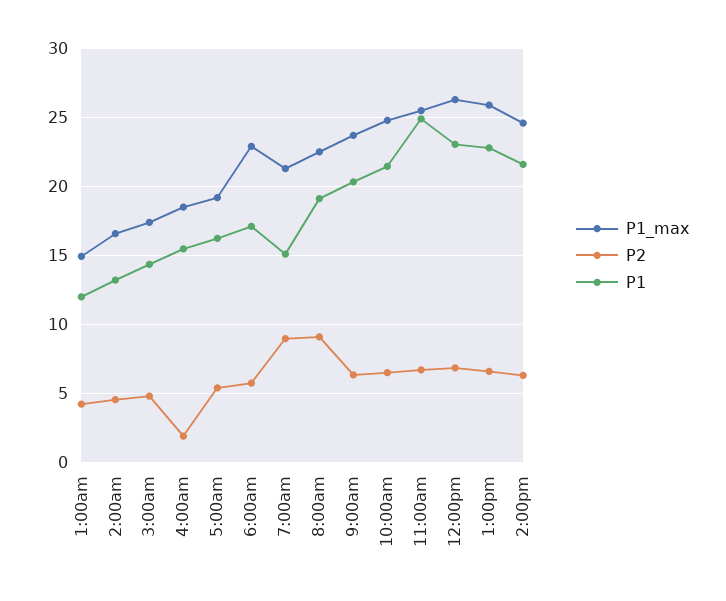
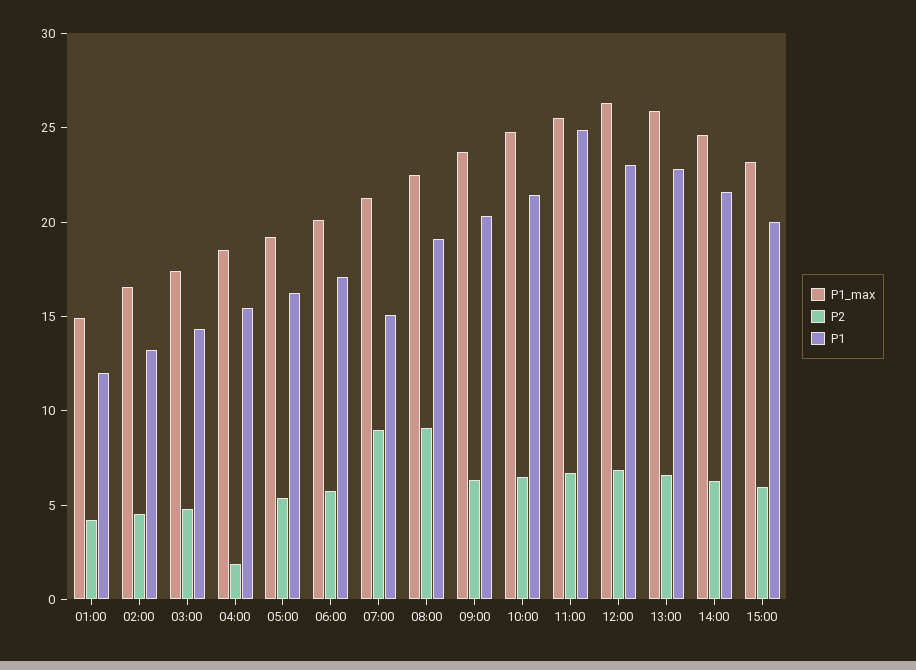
P1_max, 6:00am: 23 -> 20
P1_max, 15:00: none -> 23
P2, 15:00: none -> 6
P1, 15:00: none -> 20

